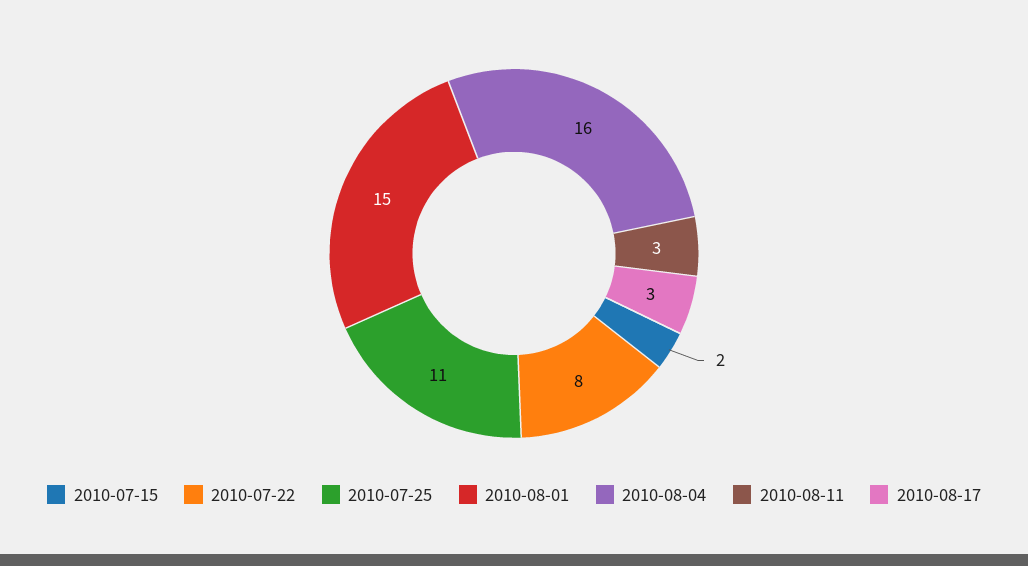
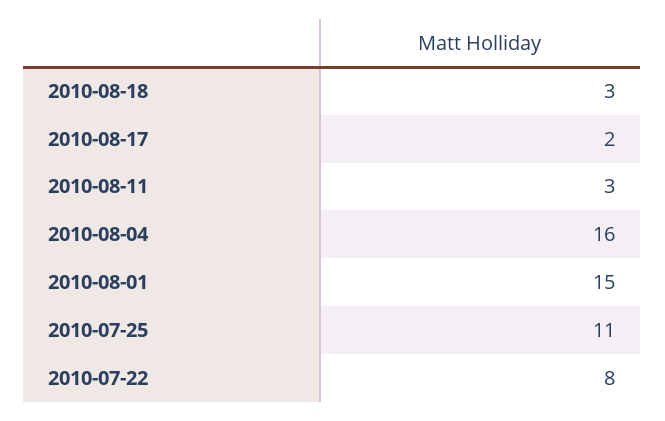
2010-07-15: 2 -> none
2010-08-17: 3 -> 2
2010-08-18: none -> 3

